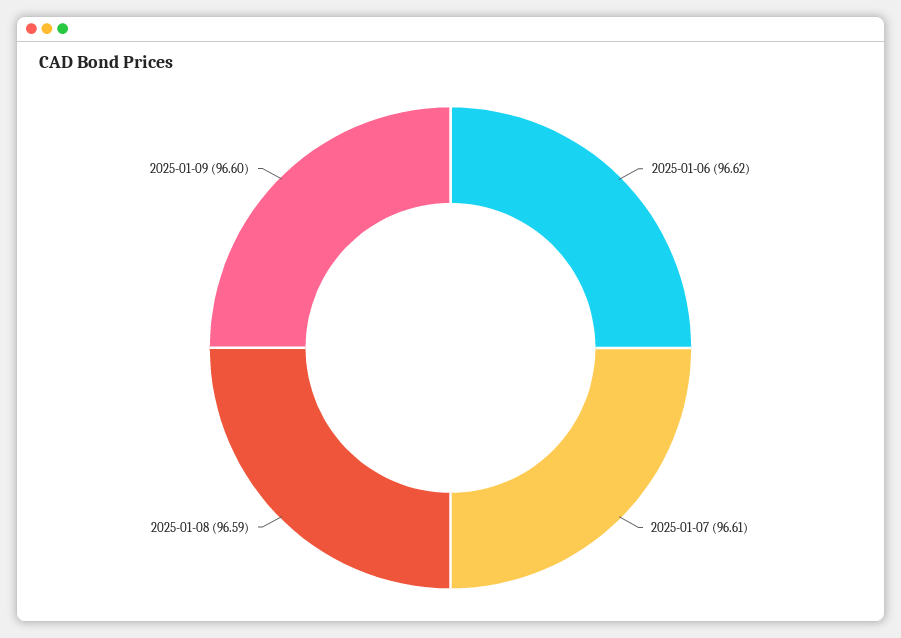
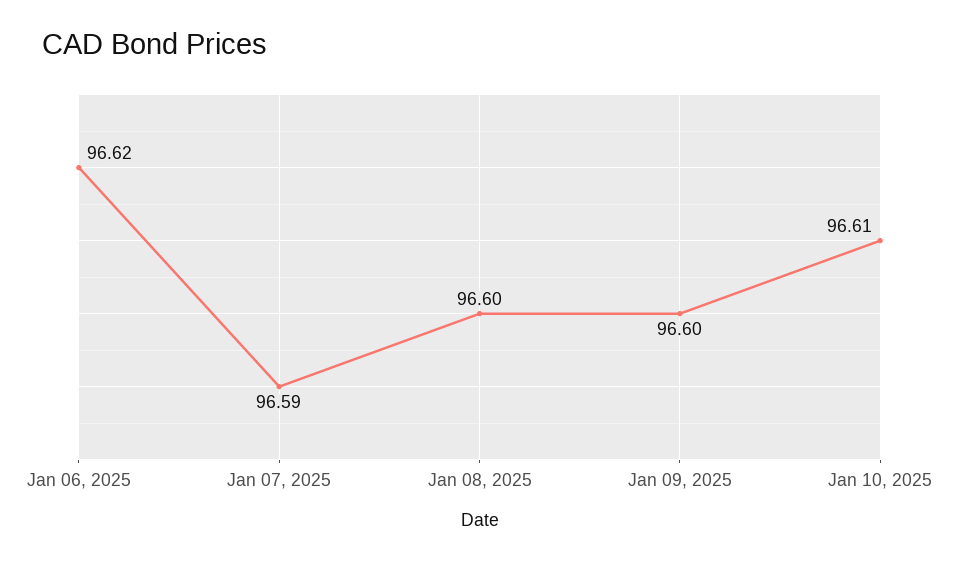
2025-01-07: 96.61 -> 96.59
2025-01-08: 96.59 -> 96.6
Jan 10, 2025: none -> 96.61

